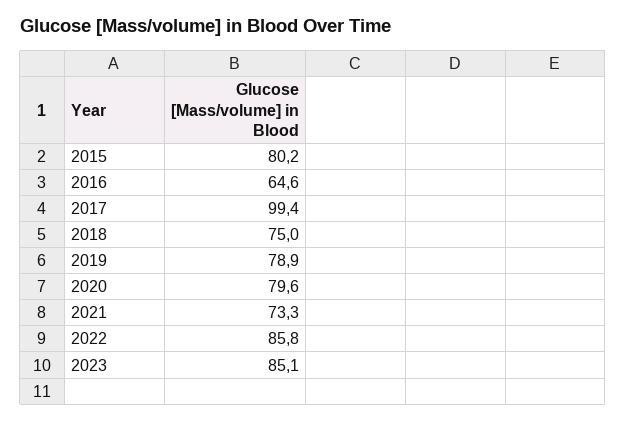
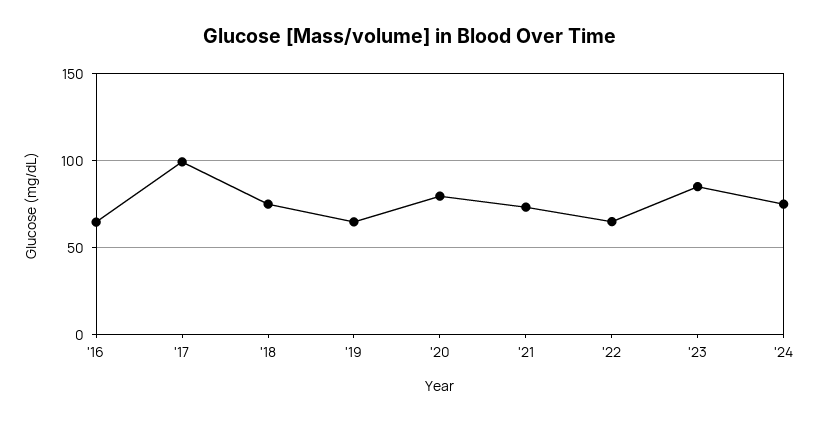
2015: 80.2 -> none
2019: 78.9 -> 65
2022: 85.8 -> 65
'24: none -> 75

